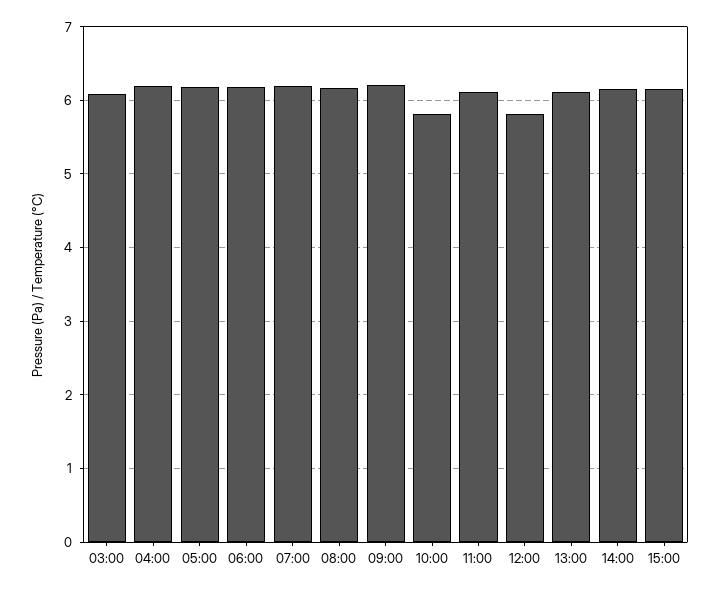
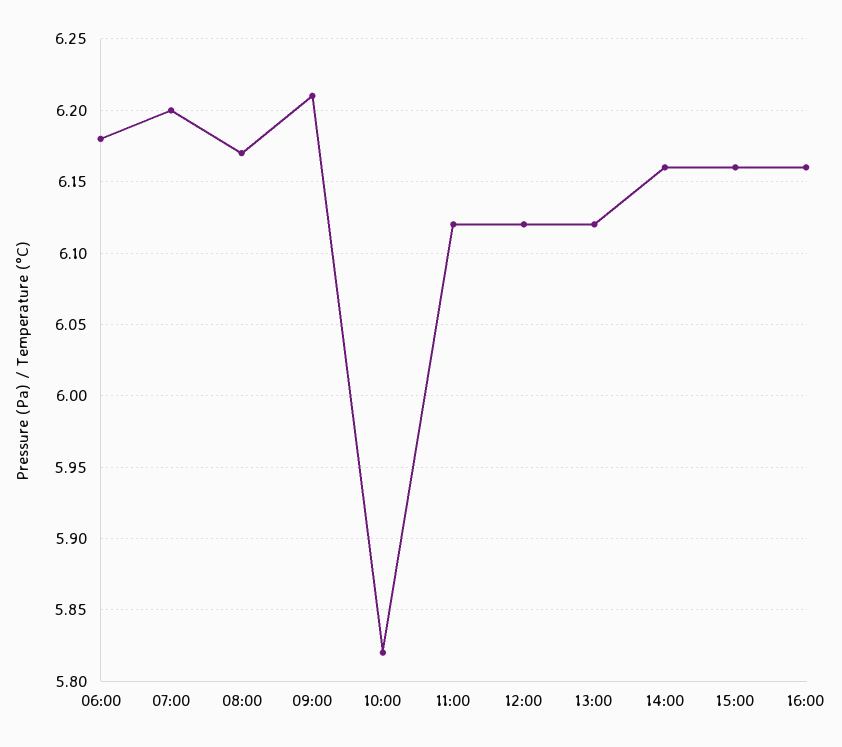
03:00: 6.1 -> none
04:00: 6.2 -> none
05:00: 6.2 -> none
12:00: 5.8 -> 6.12
16:00: none -> 6.16

